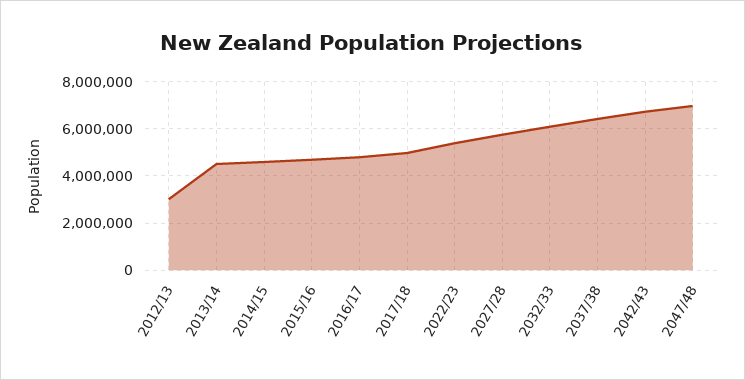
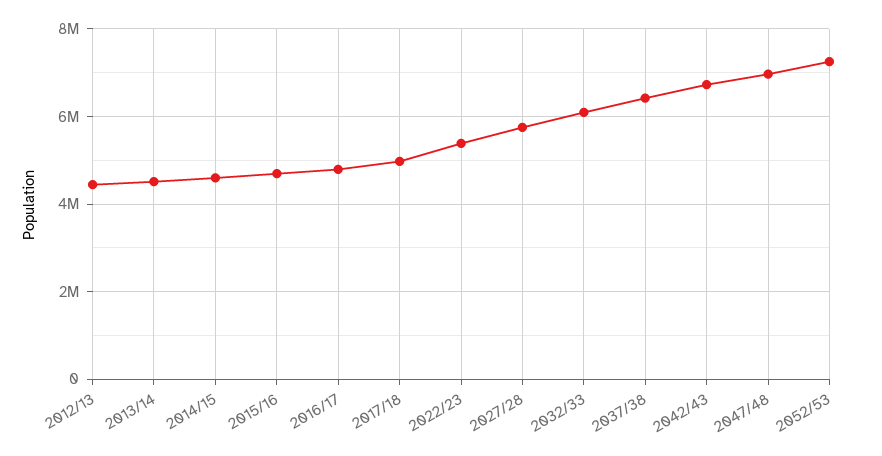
2012/13: 3000000 -> 4400000
2052/53: none -> 7200000

